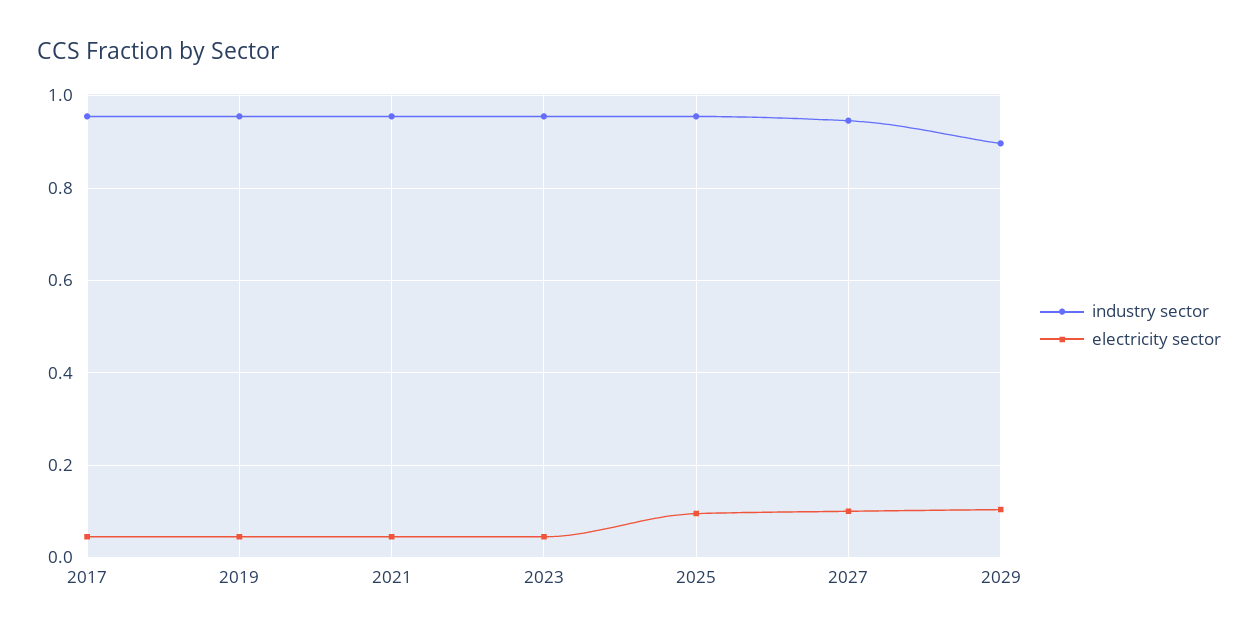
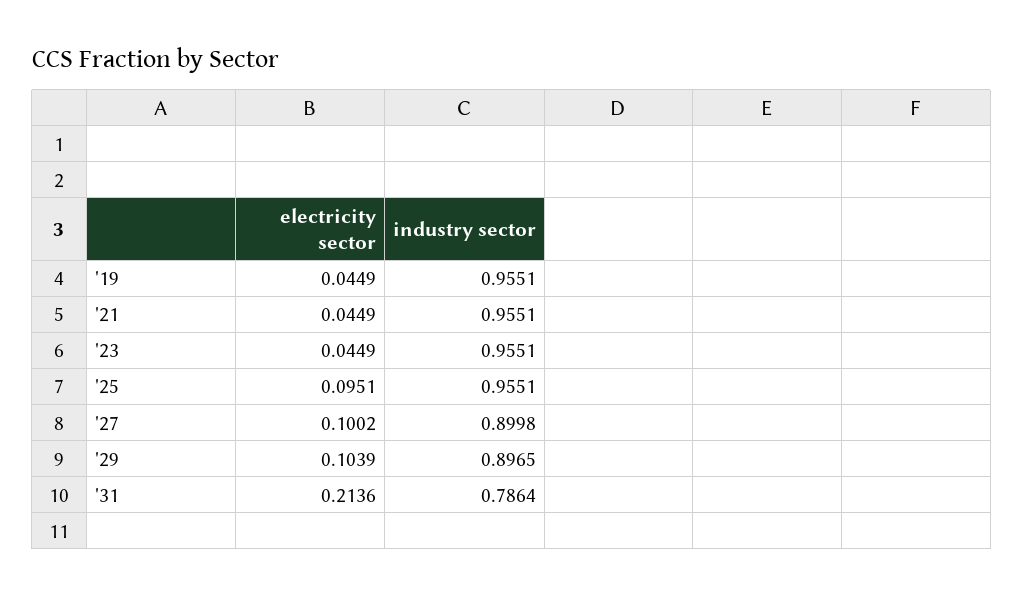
industry sector, 2017: 0.96 -> none
electricity sector, 2017: 0.04 -> none
industry sector, 2027: 0.94 -> 0.8998
electricity sector, '31: none -> 0.2136
industry sector, '31: none -> 0.7864

